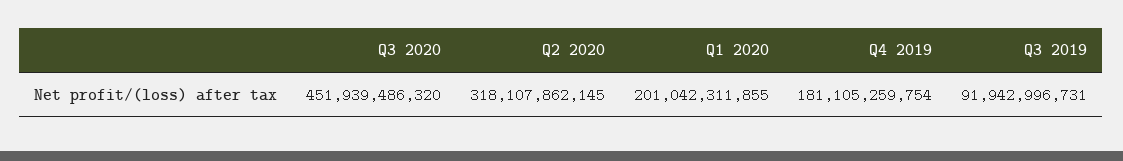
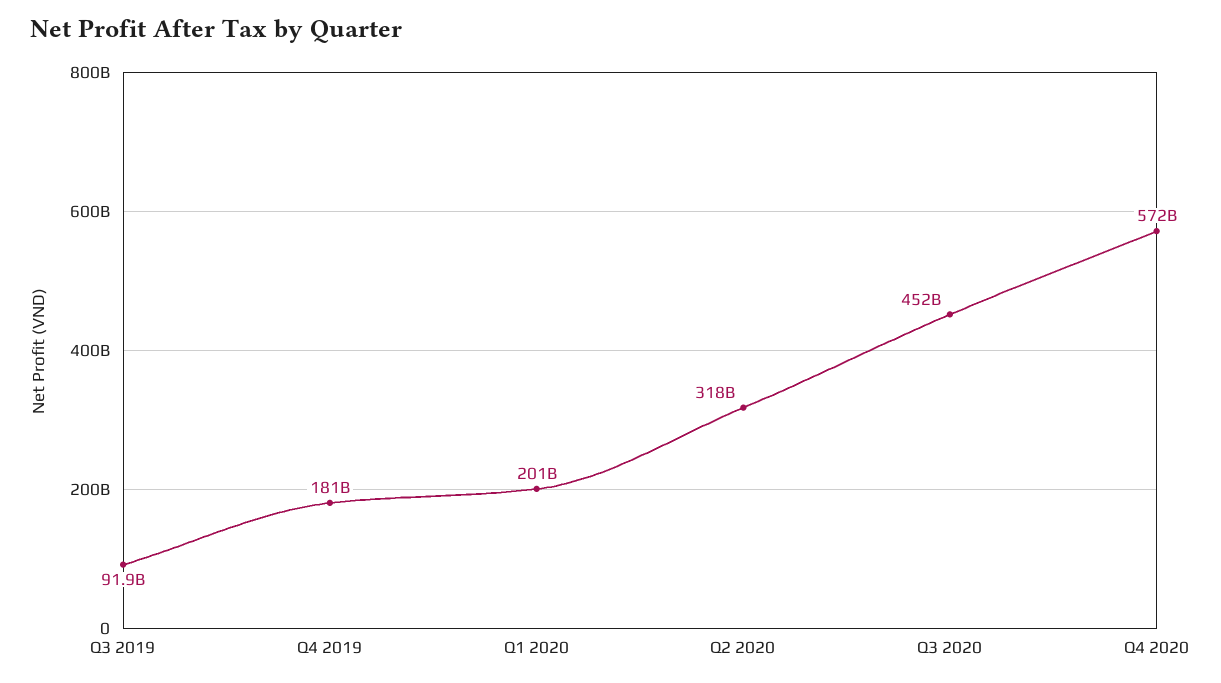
Q4 2020: none -> 572000000000

